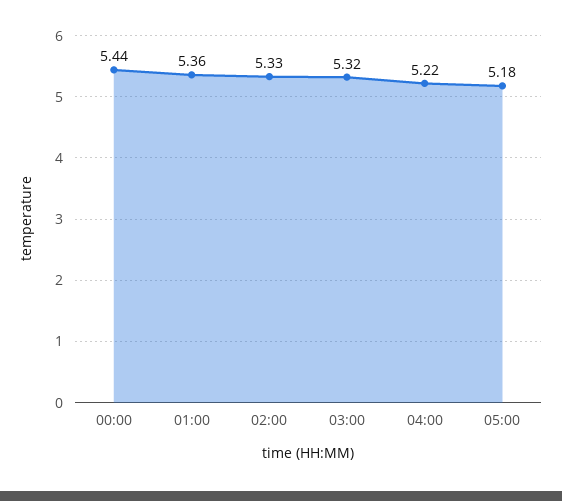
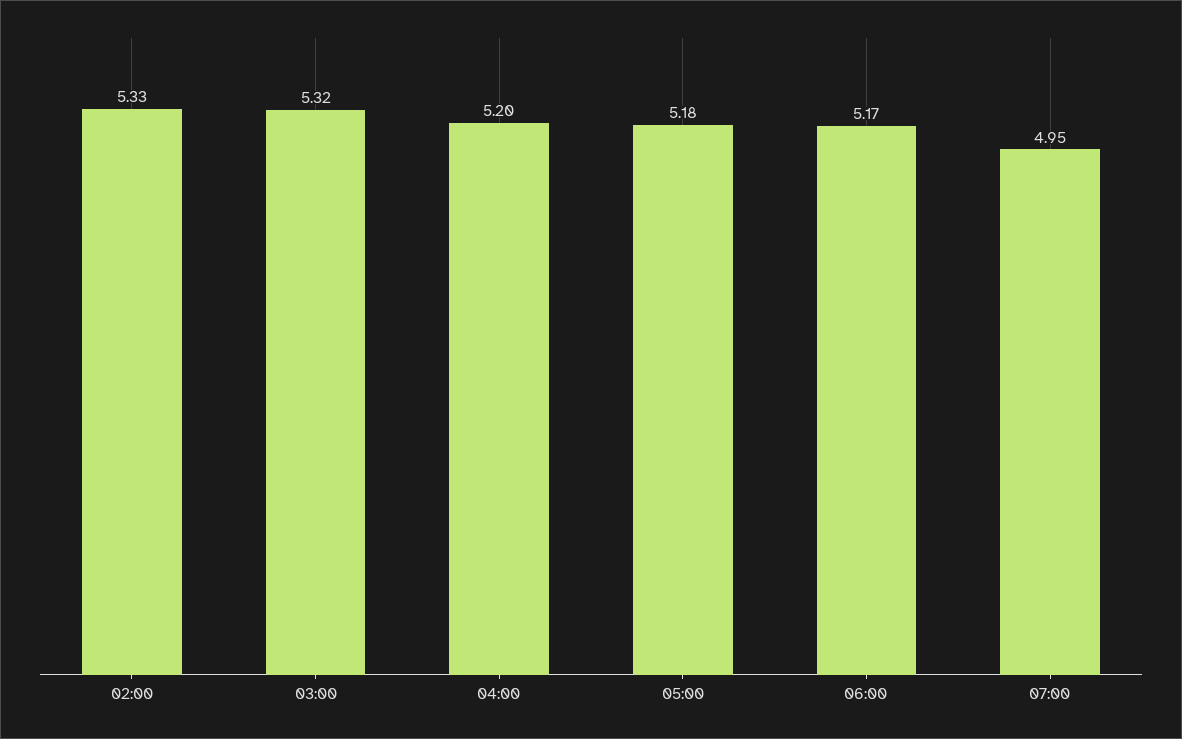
00:00: 5.44 -> none
01:00: 5.36 -> none
04:00: 5.22 -> 5.2
06:00: none -> 5.17
07:00: none -> 4.95

